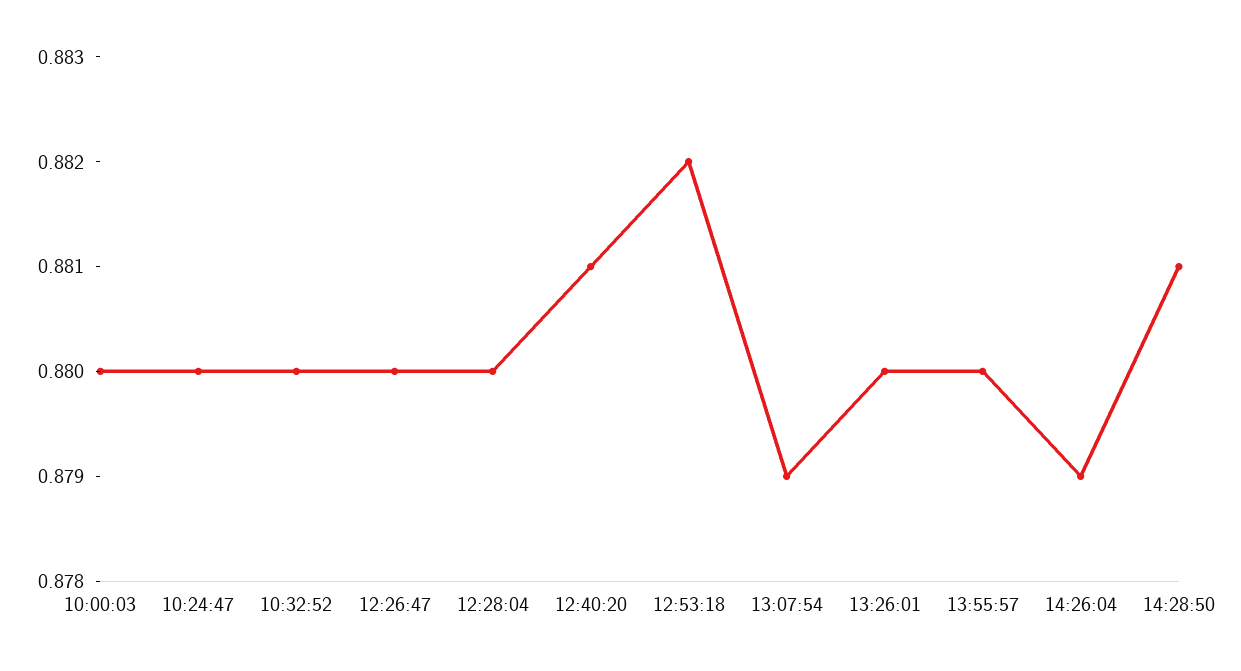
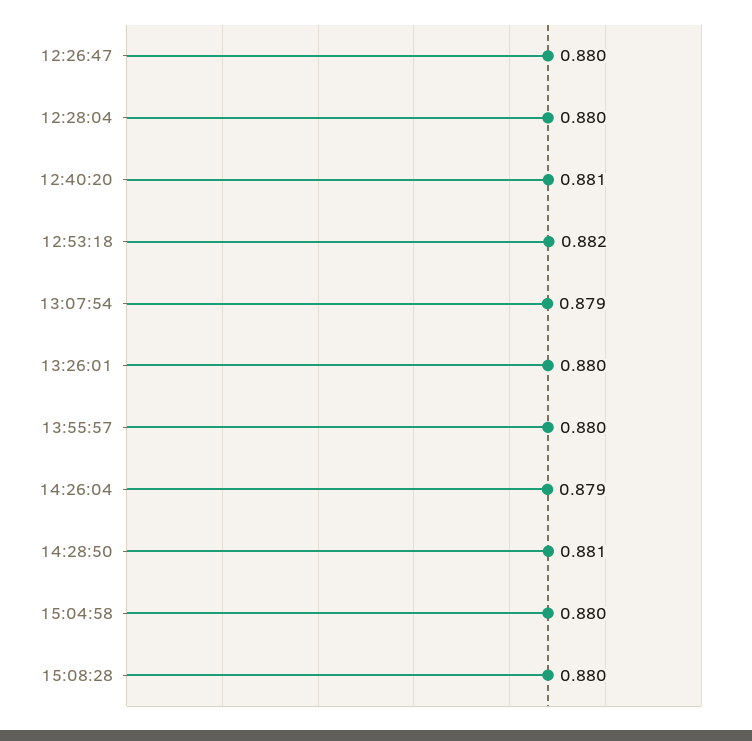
10:00:03: 0.88 -> none
10:24:47: 0.88 -> none
10:32:52: 0.88 -> none
15:04:58: none -> 0.88
15:08:28: none -> 0.88

